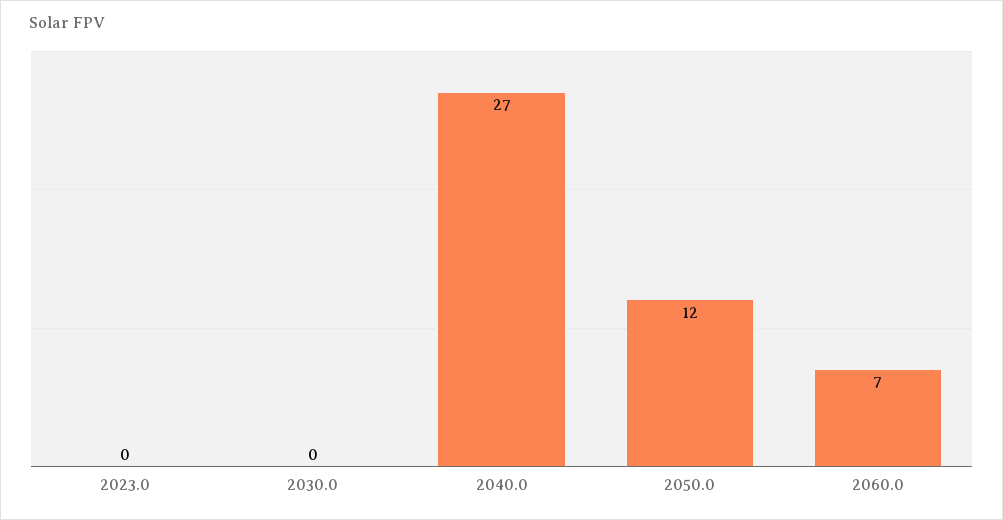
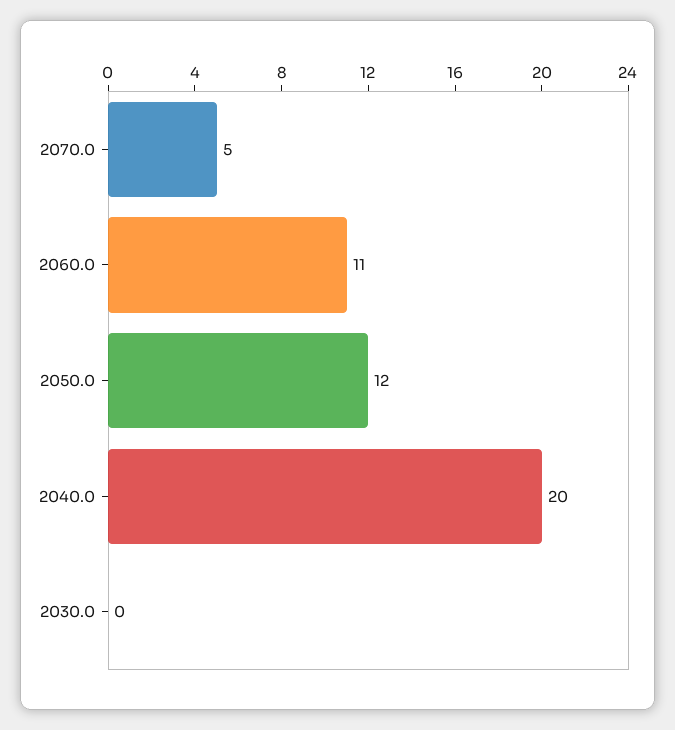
2023.0: 0 -> none
2040.0: 27 -> 20
2060.0: 7 -> 11
2070.0: none -> 5

